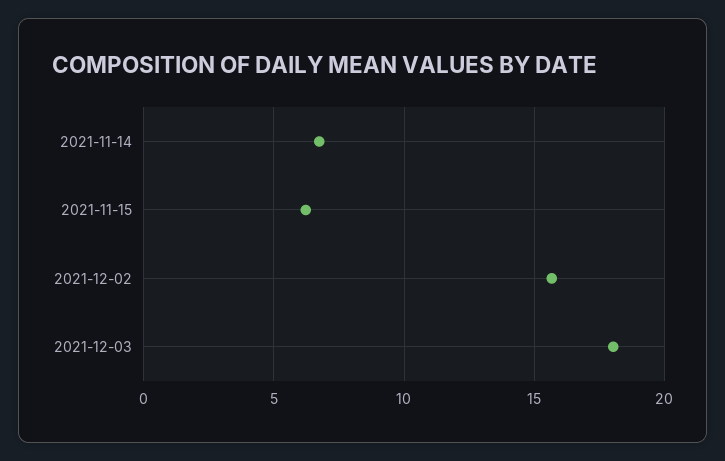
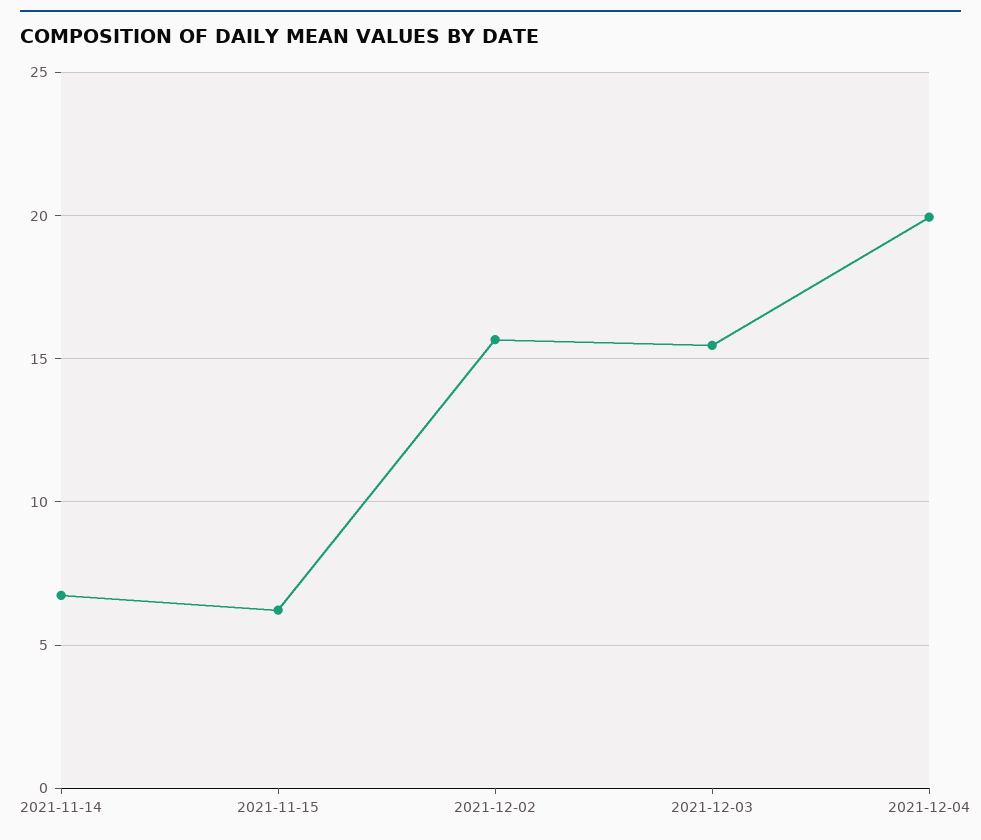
2021-12-03: 18 -> 15.5
2021-12-04: none -> 20

